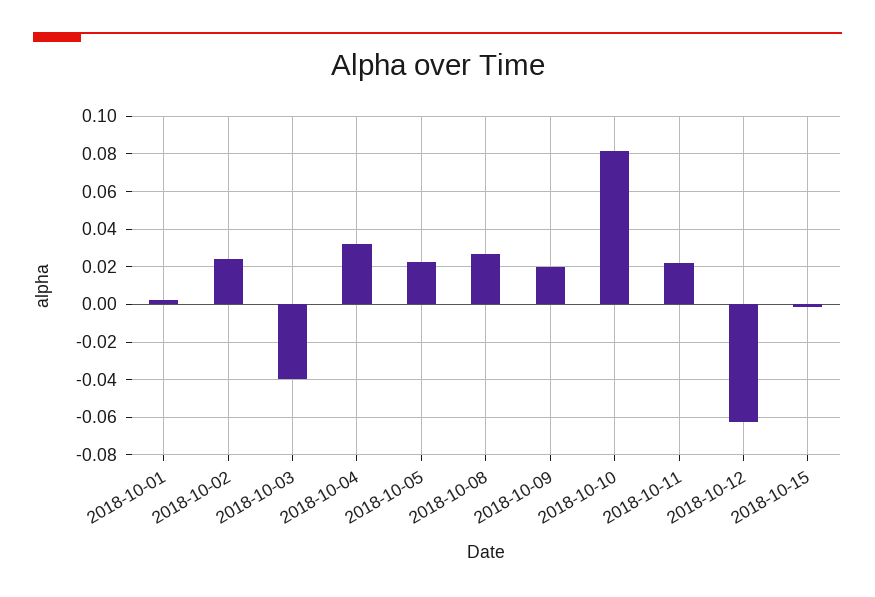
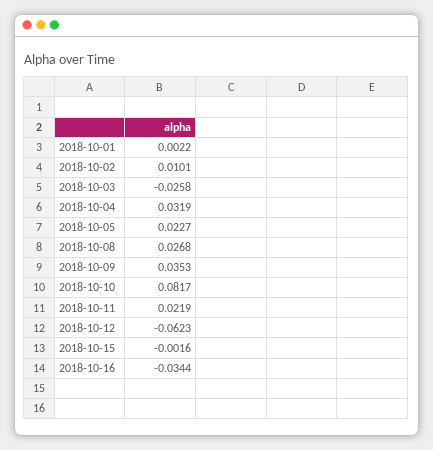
2018-10-02: 0.025 -> 0.0101
2018-10-03: -0.04 -> -0.0258
2018-10-09: 0.02 -> 0.0353
2018-10-16: none -> -0.0344

